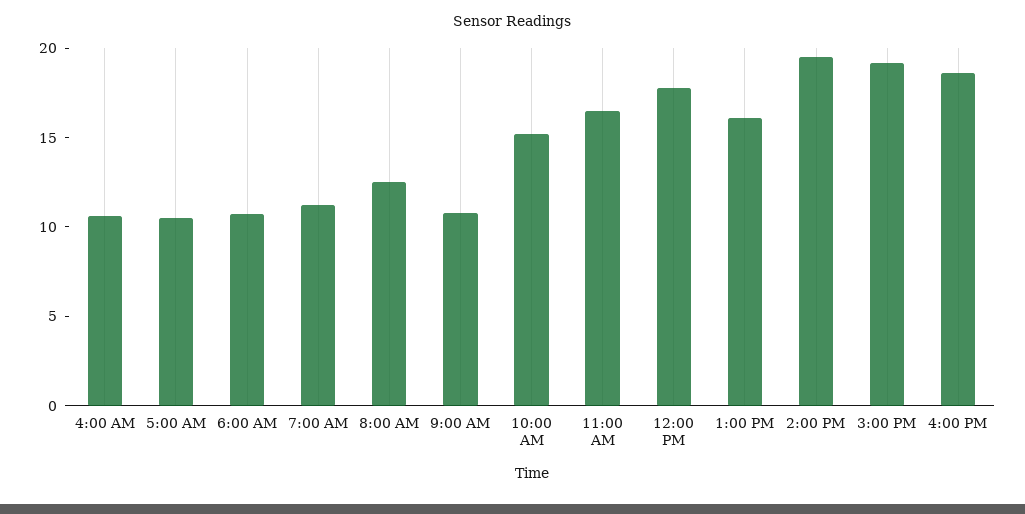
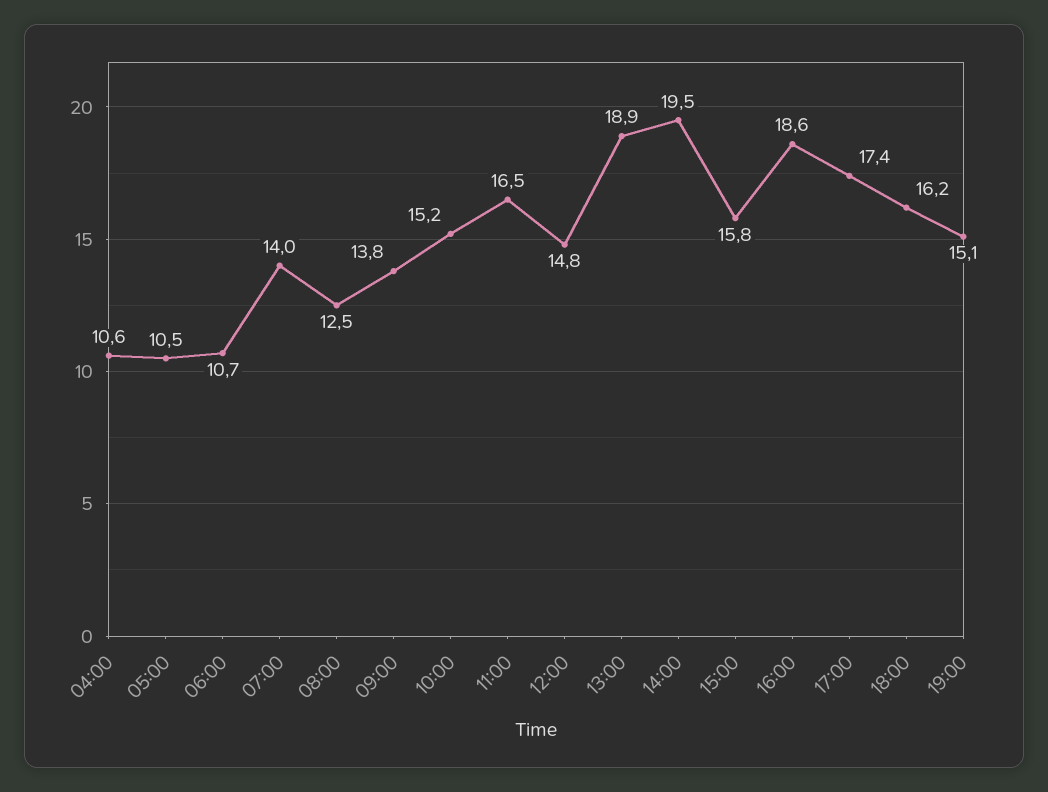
7:00 AM: 11 -> 14
9:00 AM: 11 -> 13.8
12:00 PM: 18 -> 14.8
1:00 PM: 16 -> 18.9
3:00 PM: 19 -> 15.8
17:00: none -> 17.4
18:00: none -> 16.2
19:00: none -> 15.1

